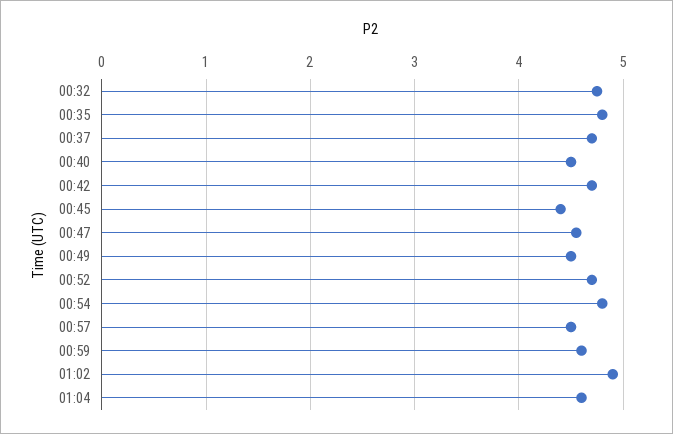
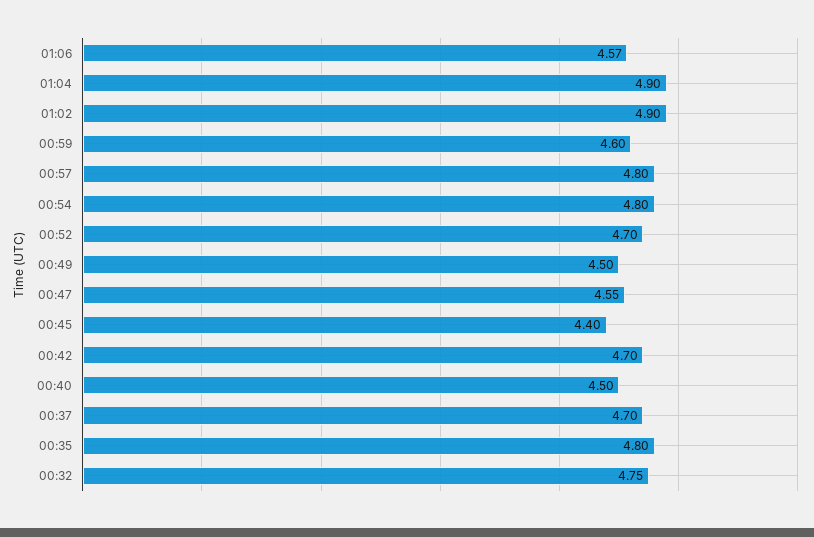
00:57: 4.5 -> 4.8
01:04: 4.6 -> 4.9
01:06: none -> 4.57

